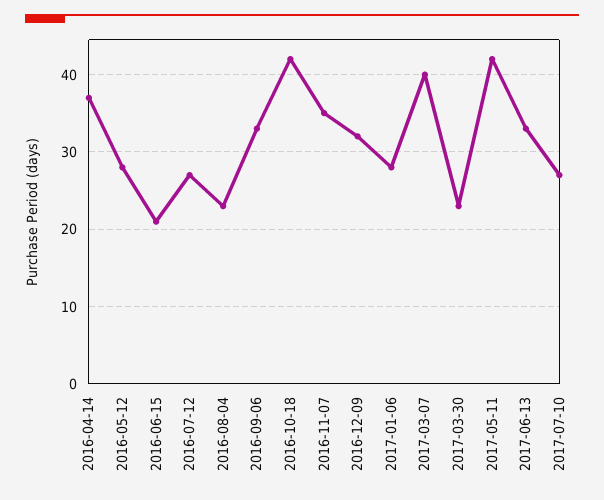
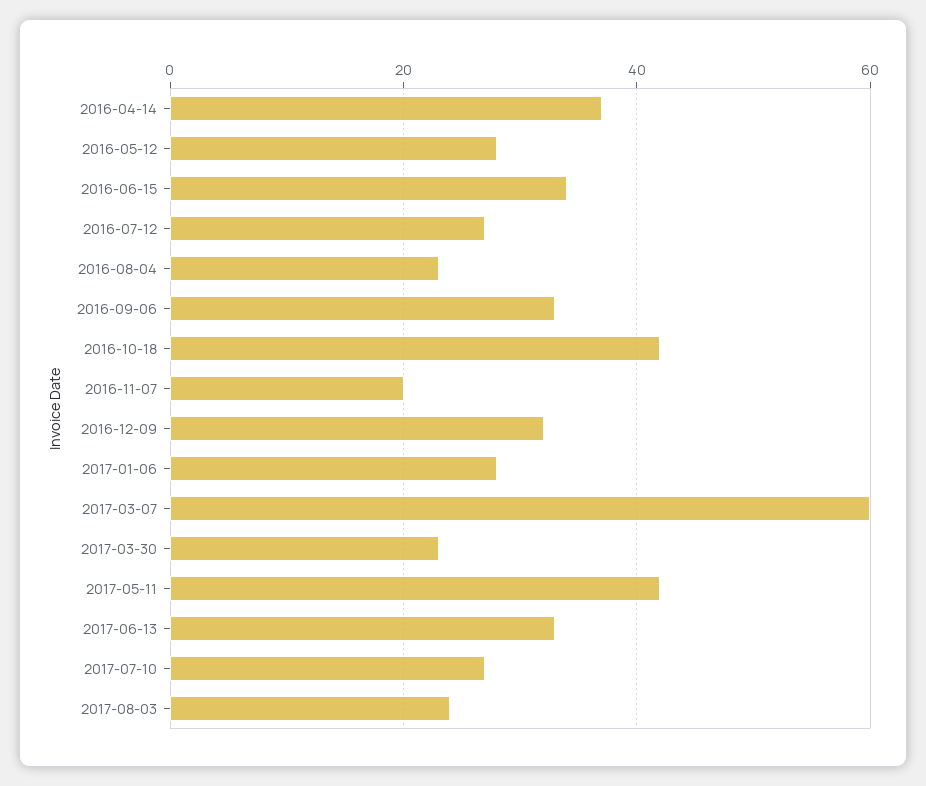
2016-06-15: 21 -> 35
2016-11-07: 35 -> 20
2017-03-07: 40 -> 60
2017-08-03: none -> 25

